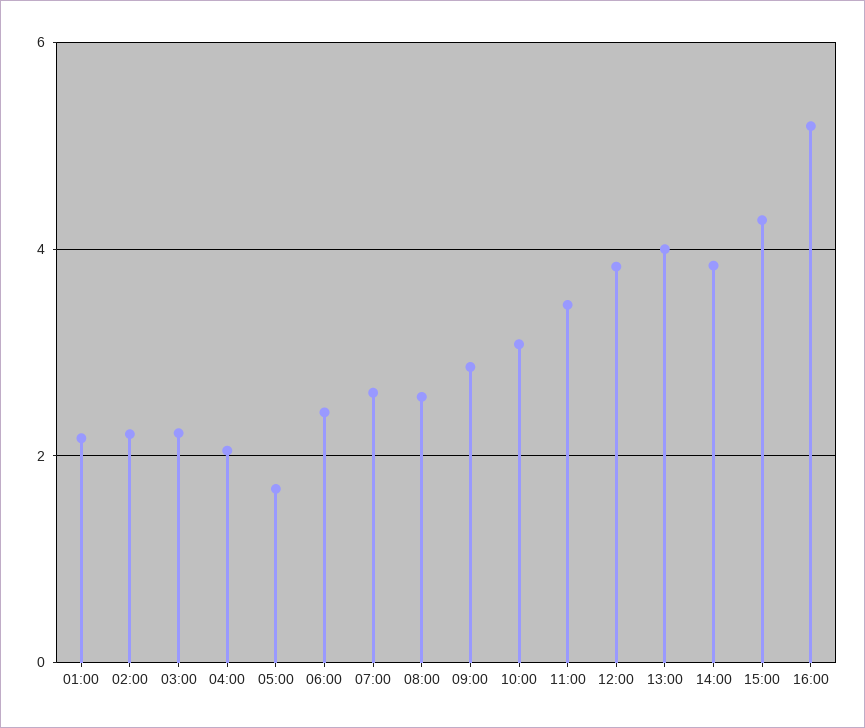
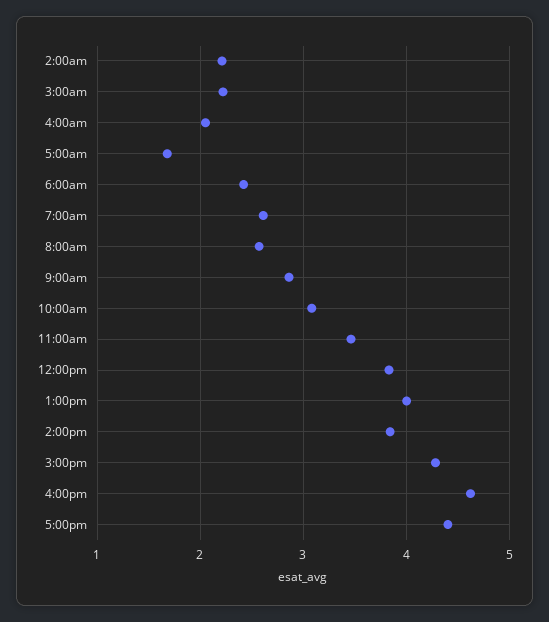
01:00: 2.2 -> none
16:00: 5.2 -> 4.6
5:00pm: none -> 4.4

